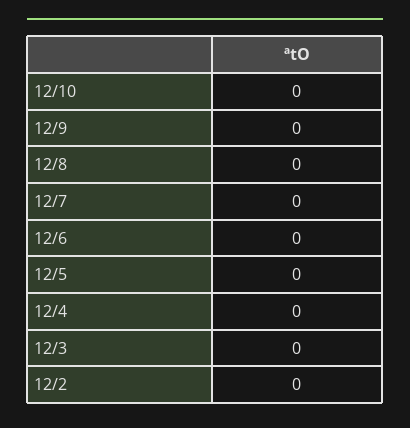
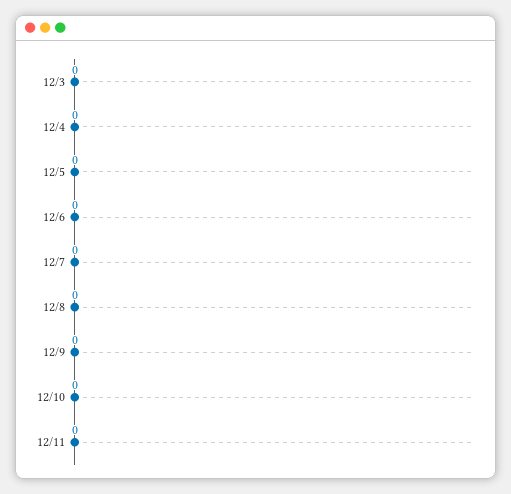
12/2: 0 -> none
12/11: none -> 0

